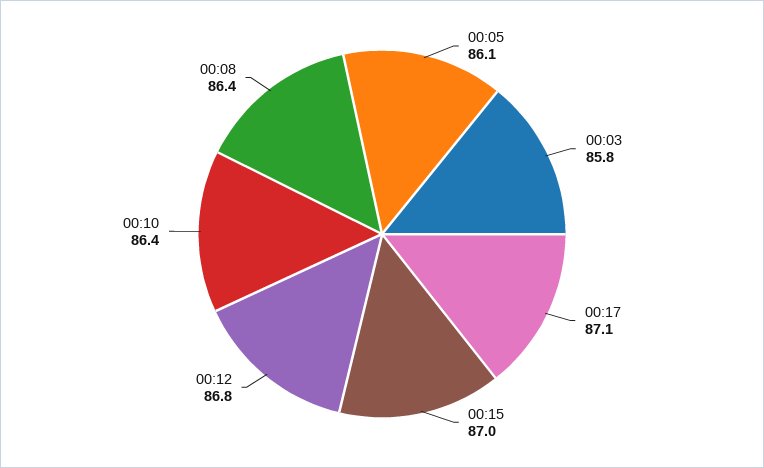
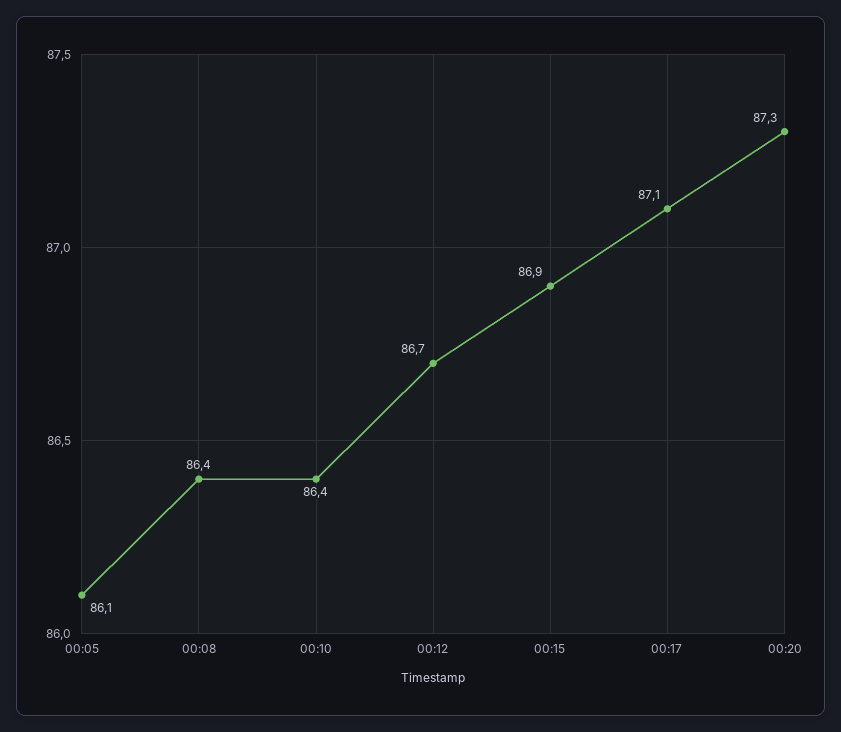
00:03: 85.8 -> none
00:15: 87 -> 86.9
00:12: 86.8 -> 86.7
00:20: none -> 87.3

